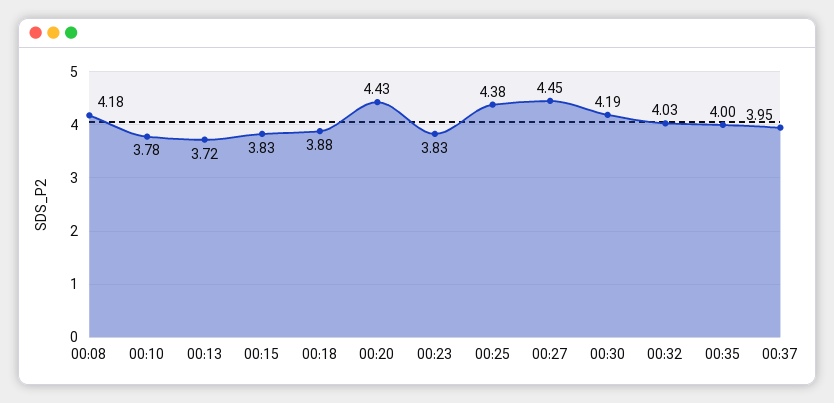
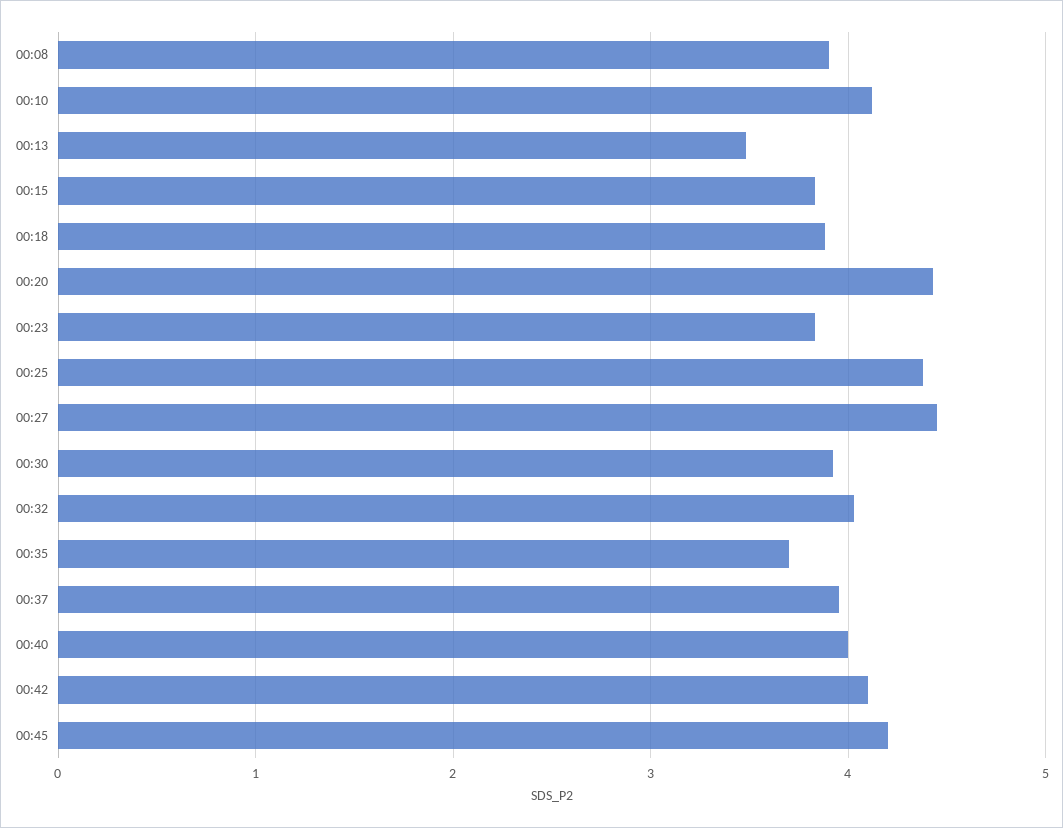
00:08: 4.18 -> 3.9
00:10: 3.78 -> 4.1
00:13: 3.72 -> 3.5
00:30: 4.19 -> 3.9
00:35: 4 -> 3.7
00:40: none -> 4
00:42: none -> 4.1
00:45: none -> 4.2

